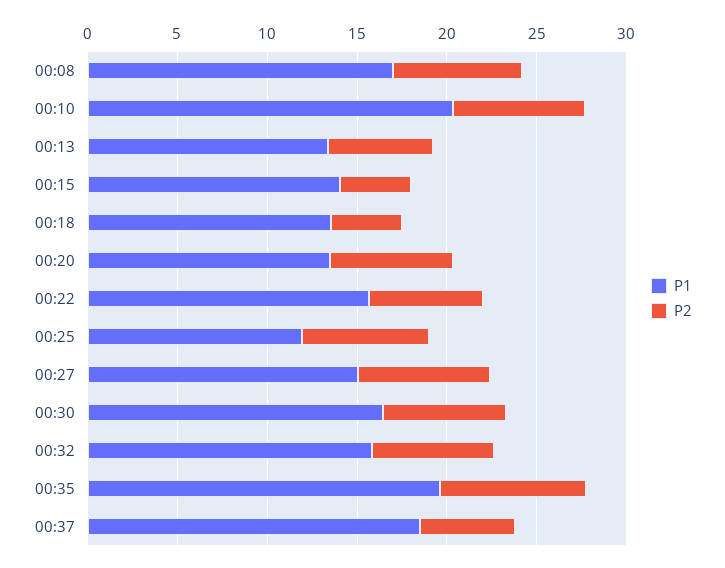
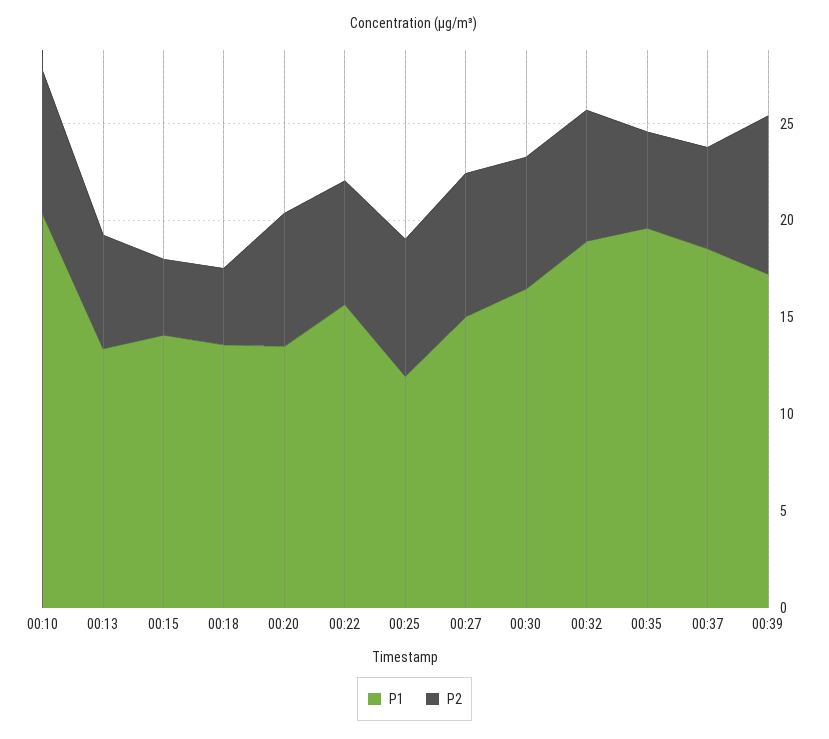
P1, 00:08: 17 -> none
P2, 00:08: 7 -> none
P1, 00:32: 16 -> 19
P2, 00:35: 8 -> 5
P1, 00:39: none -> 17
P2, 00:39: none -> 8

